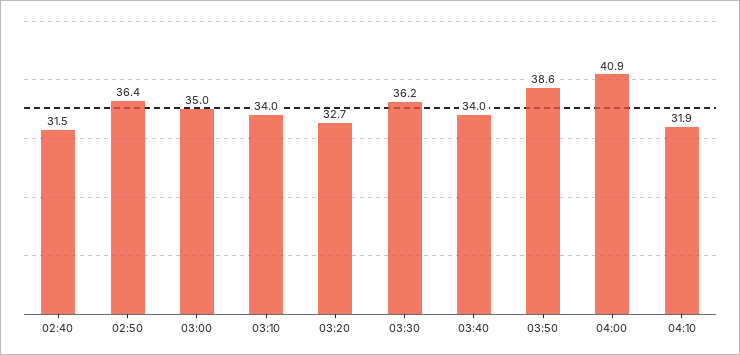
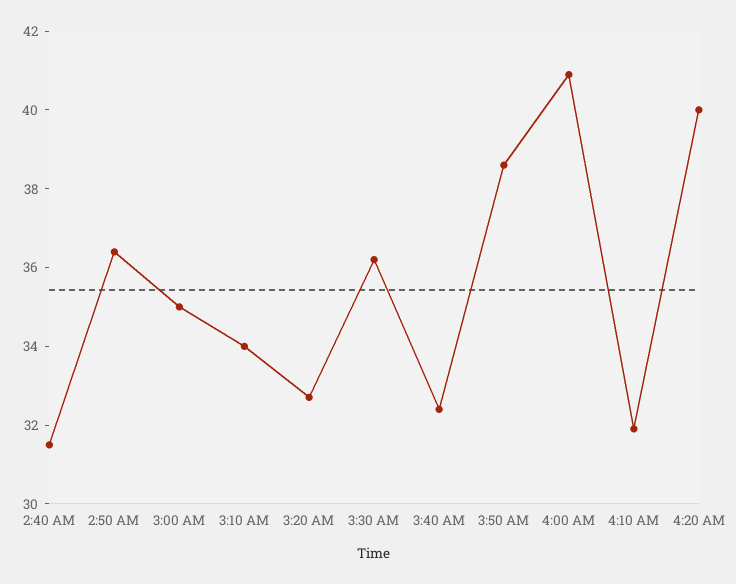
03:40: 34 -> 32.5
4:20 AM: none -> 40

